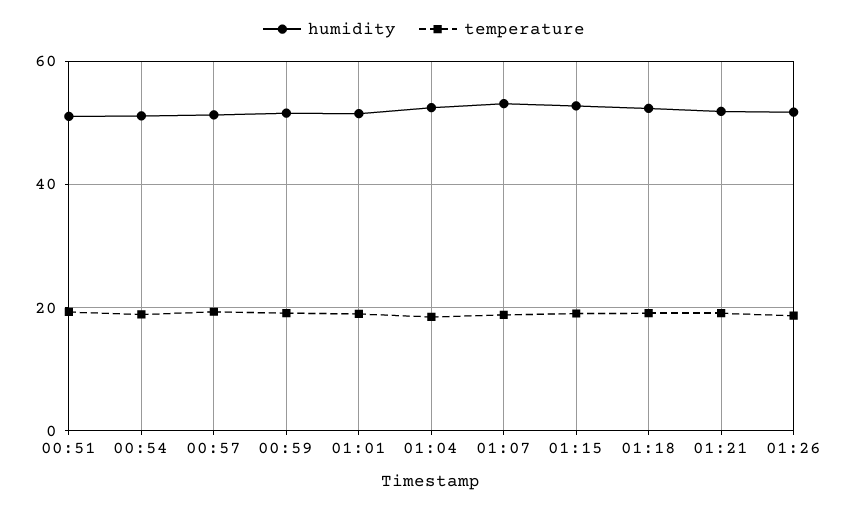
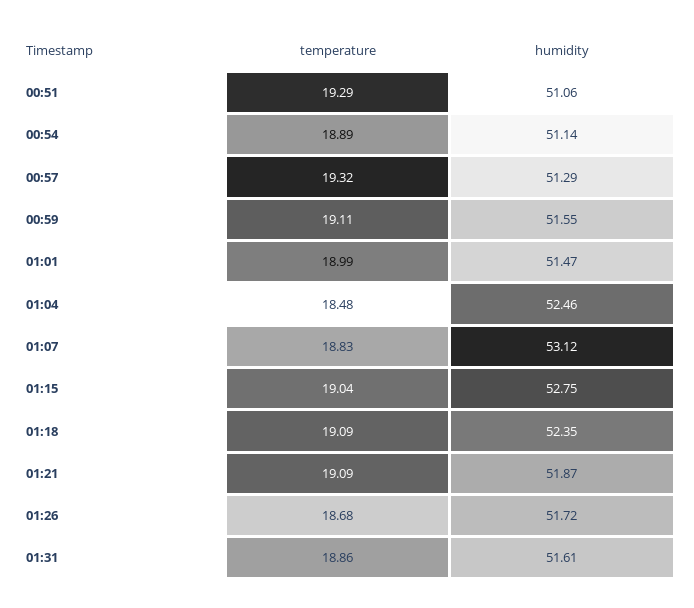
temperature, 01:31: none -> 18.86
humidity, 01:31: none -> 51.61

